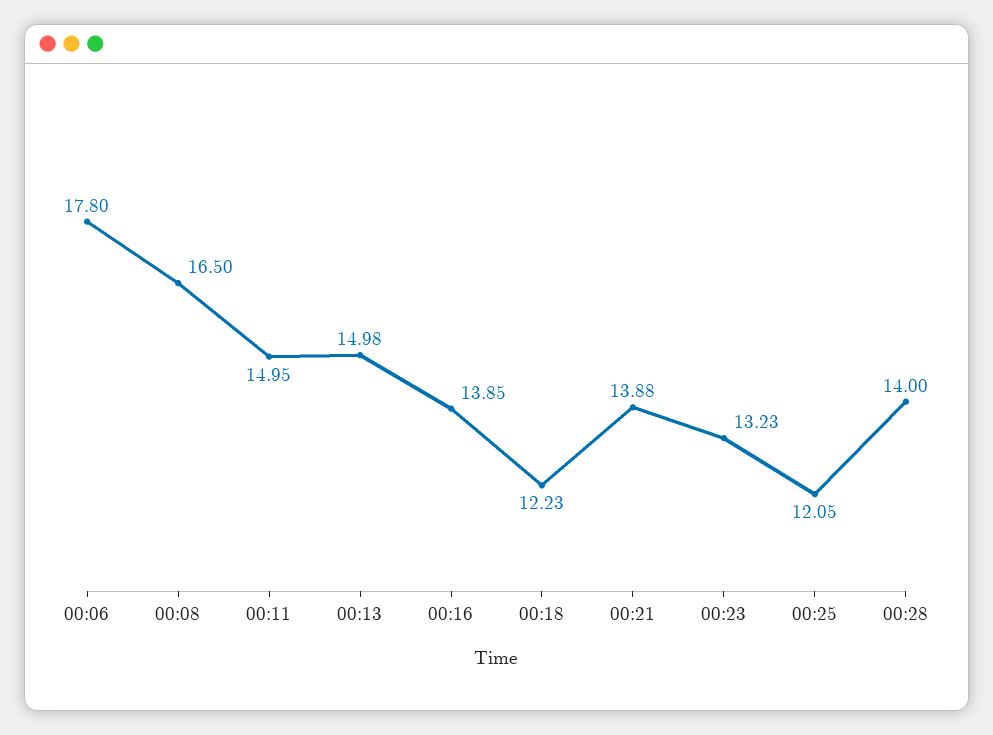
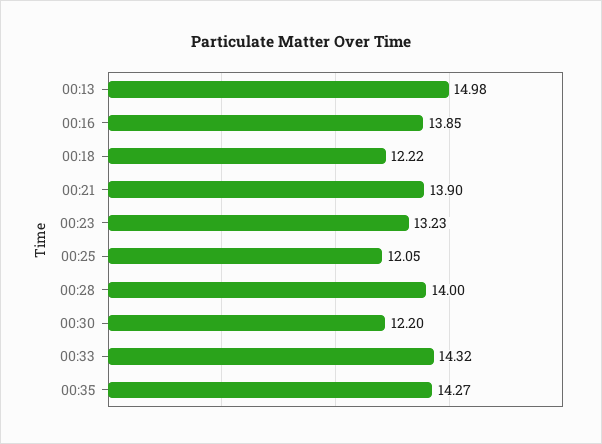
00:06: 17.8 -> none
00:08: 16.5 -> none
00:11: 14.95 -> none
00:18: 12.23 -> 12.22
00:21: 13.88 -> 13.9
00:30: none -> 12.2
00:33: none -> 14.32
00:35: none -> 14.27

